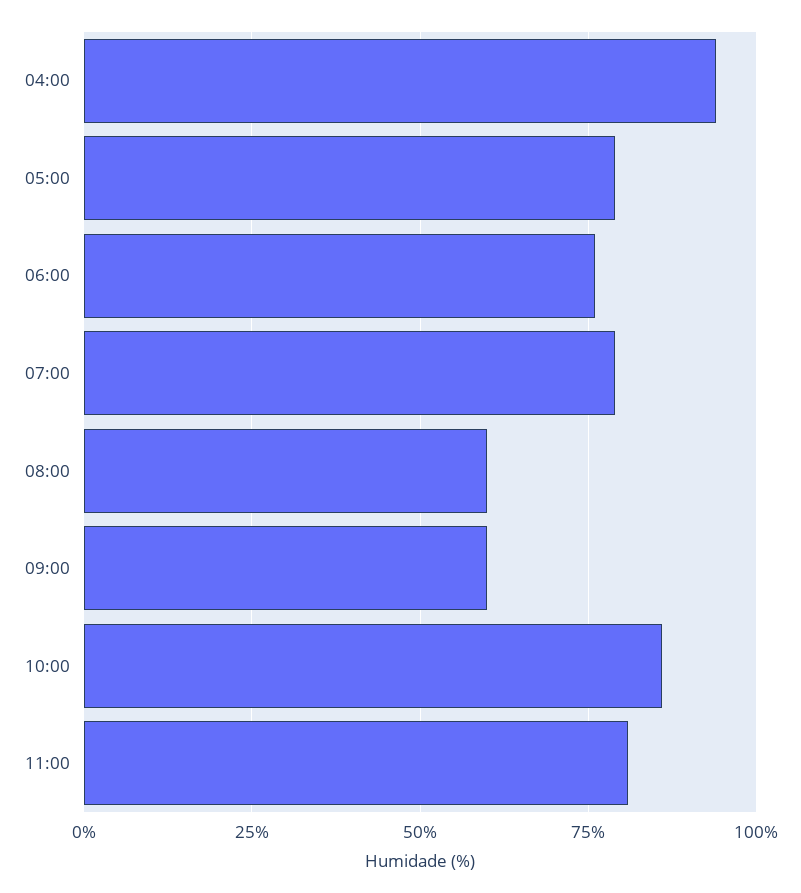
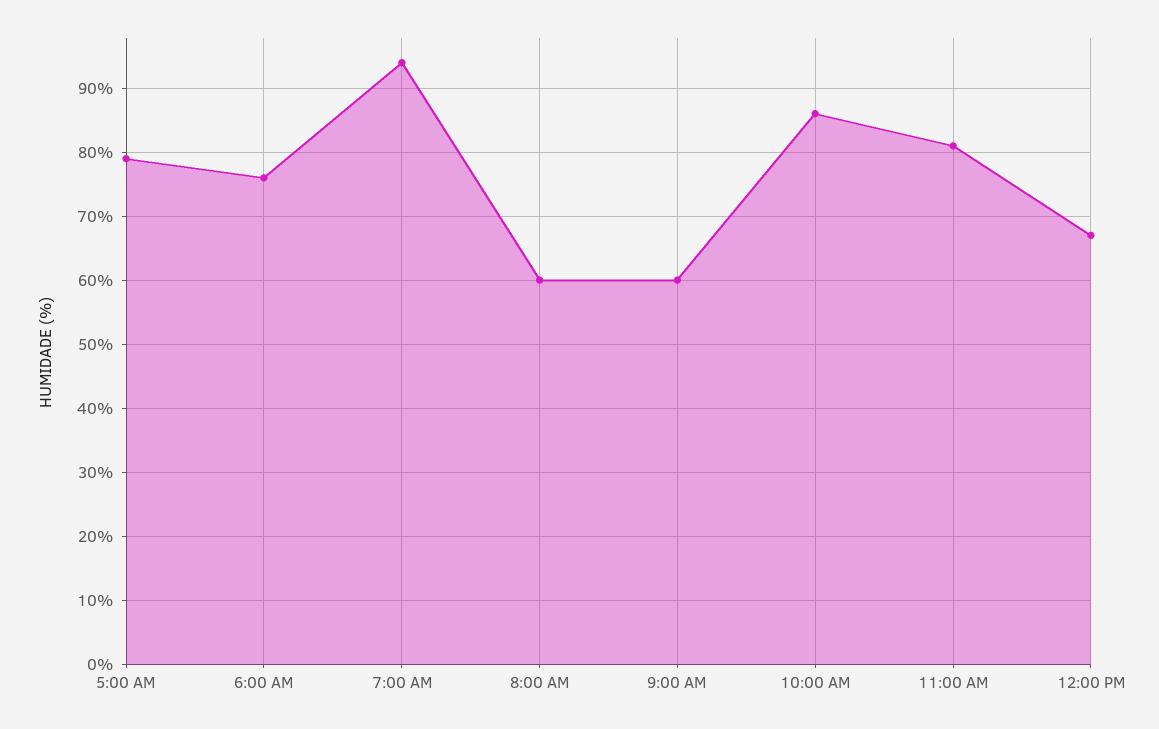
04:00: 95 -> none
07:00: 80 -> 94
12:00 PM: none -> 67

